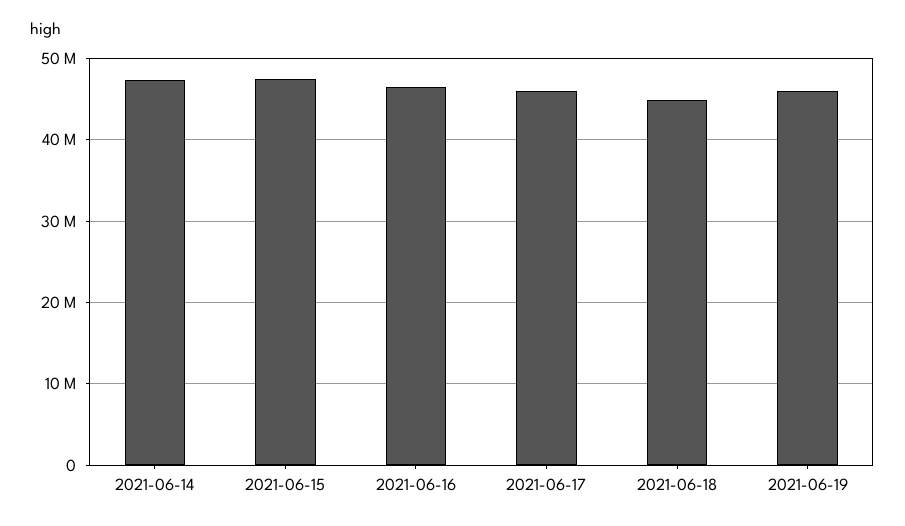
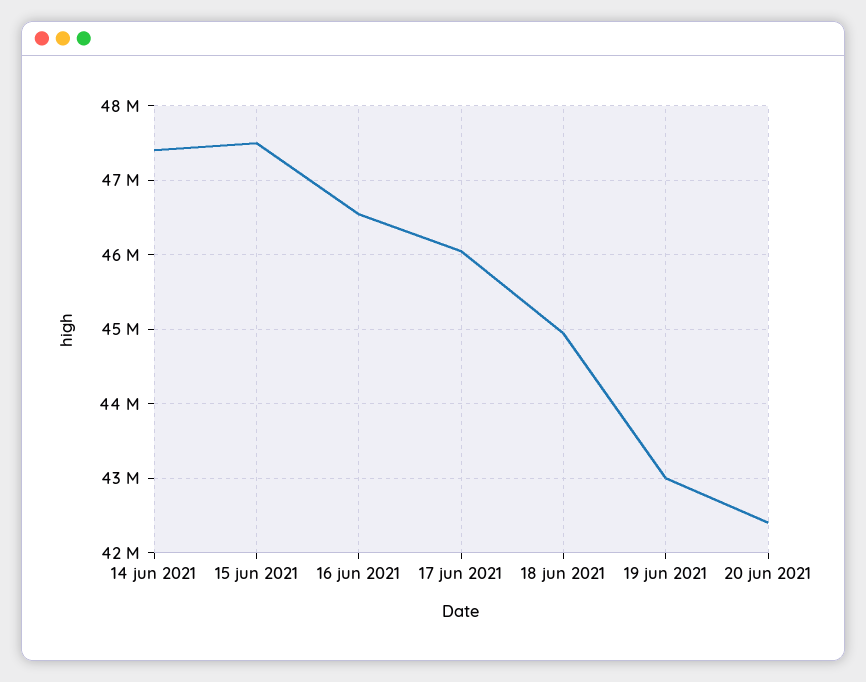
2021-06-19: 46000000 -> 43000000
20 jun 2021: none -> 42400000

